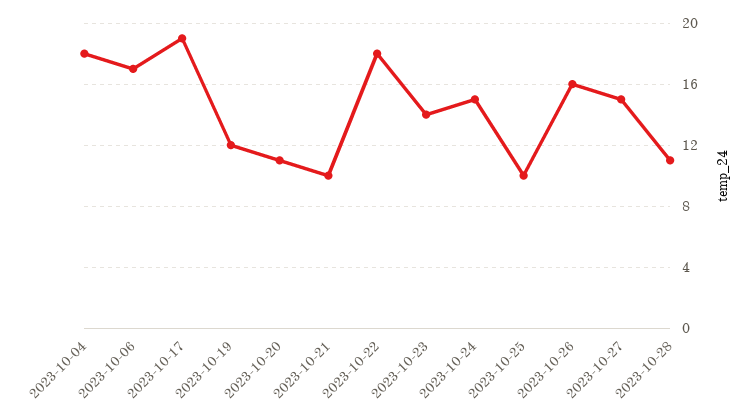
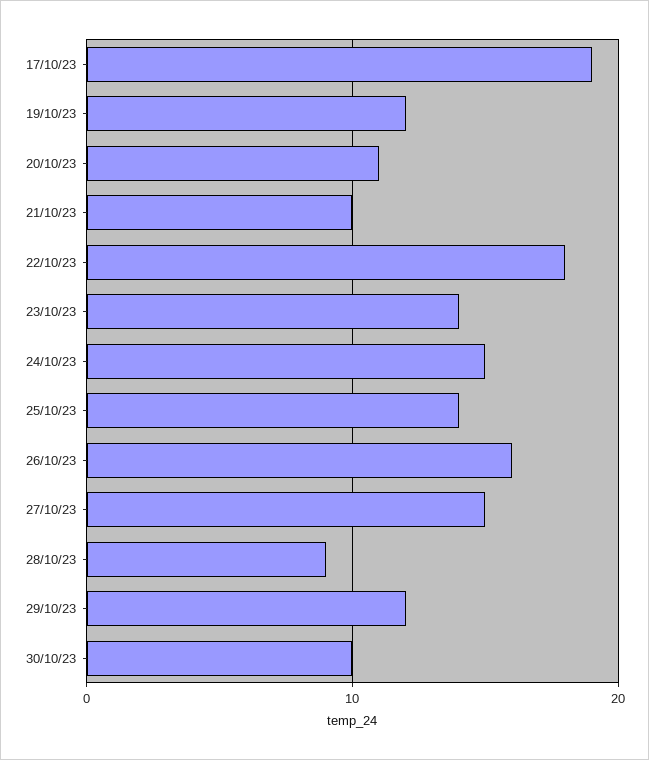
2023-10-04: 18 -> none
2023-10-06: 17 -> none
2023-10-25: 10 -> 14
2023-10-28: 11 -> 9
29/10/23: none -> 12
30/10/23: none -> 10

